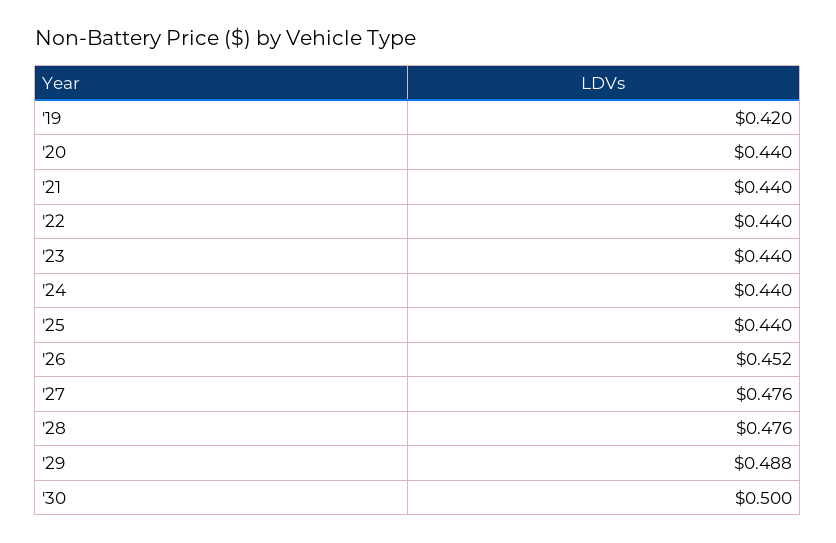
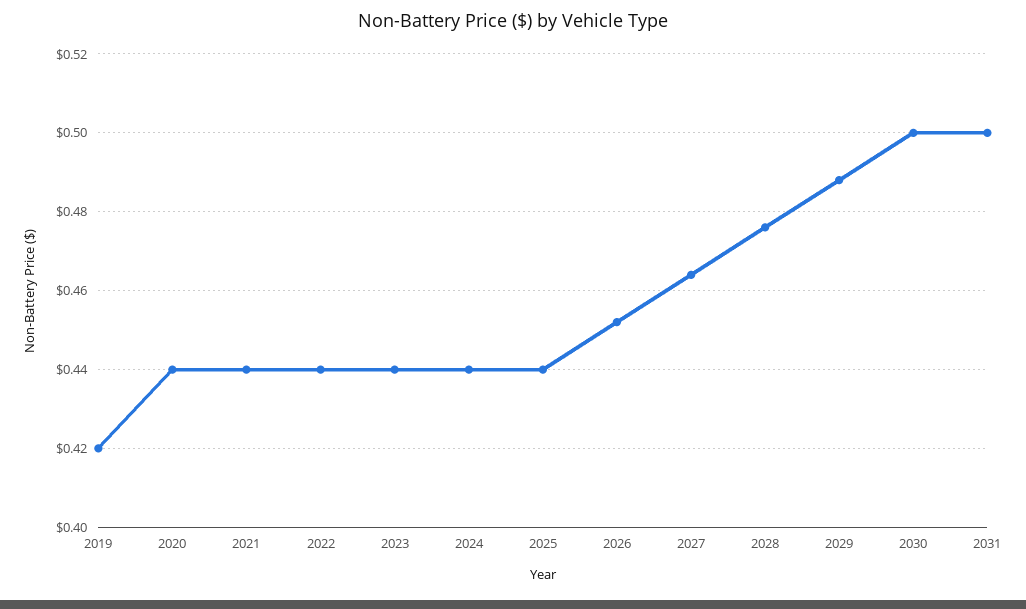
'27: 0.476 -> 0.465
2031: none -> 0.5

